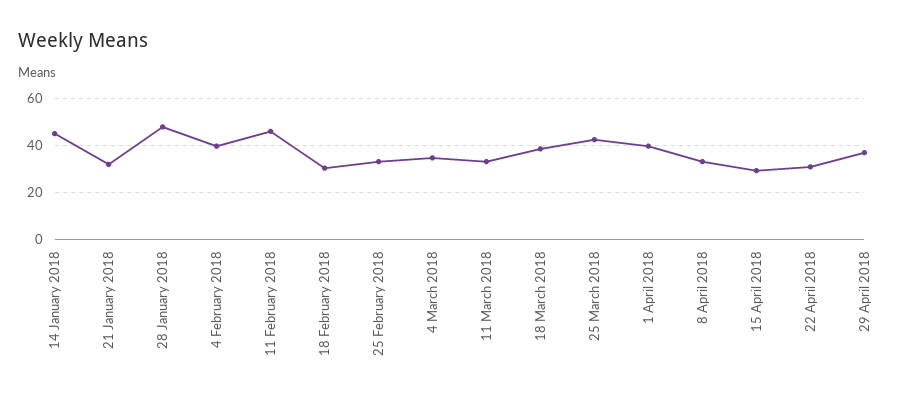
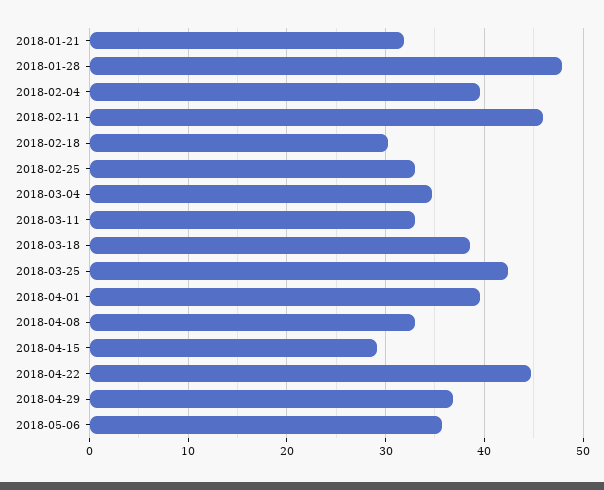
14 January 2018: 45 -> none
22 April 2018: 30 -> 45
2018-05-06: none -> 36

